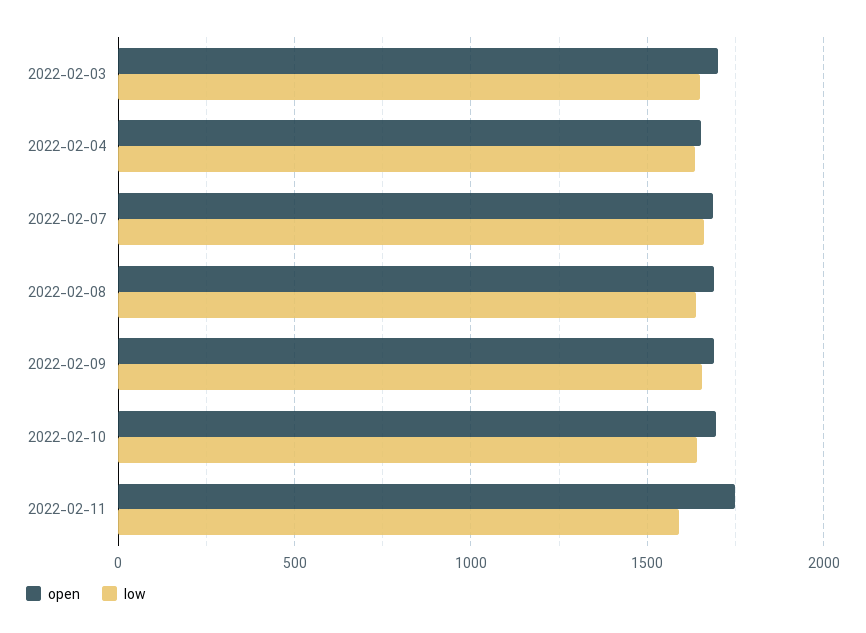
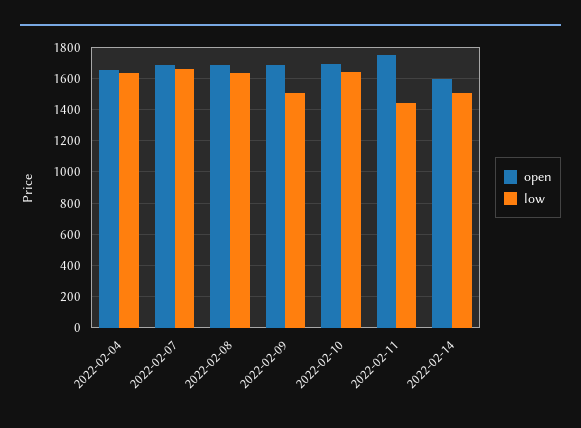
open, 2022-02-03: 1700 -> none
low, 2022-02-03: 1650 -> none
low, 2022-02-09: 1650 -> 1500
low, 2022-02-11: 1600 -> 1450
open, 2022-02-14: none -> 1600
low, 2022-02-14: none -> 1500

